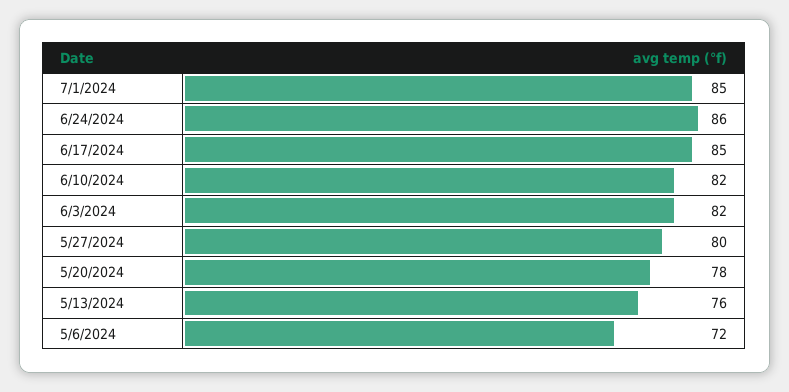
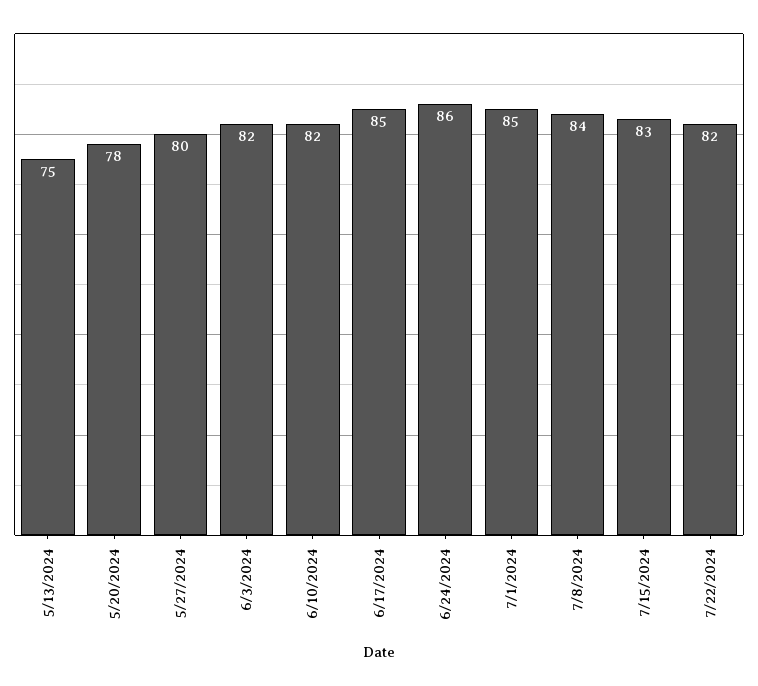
5/13/2024: 76 -> 75
5/6/2024: 72 -> none
7/8/2024: none -> 84
7/15/2024: none -> 83
7/22/2024: none -> 82

